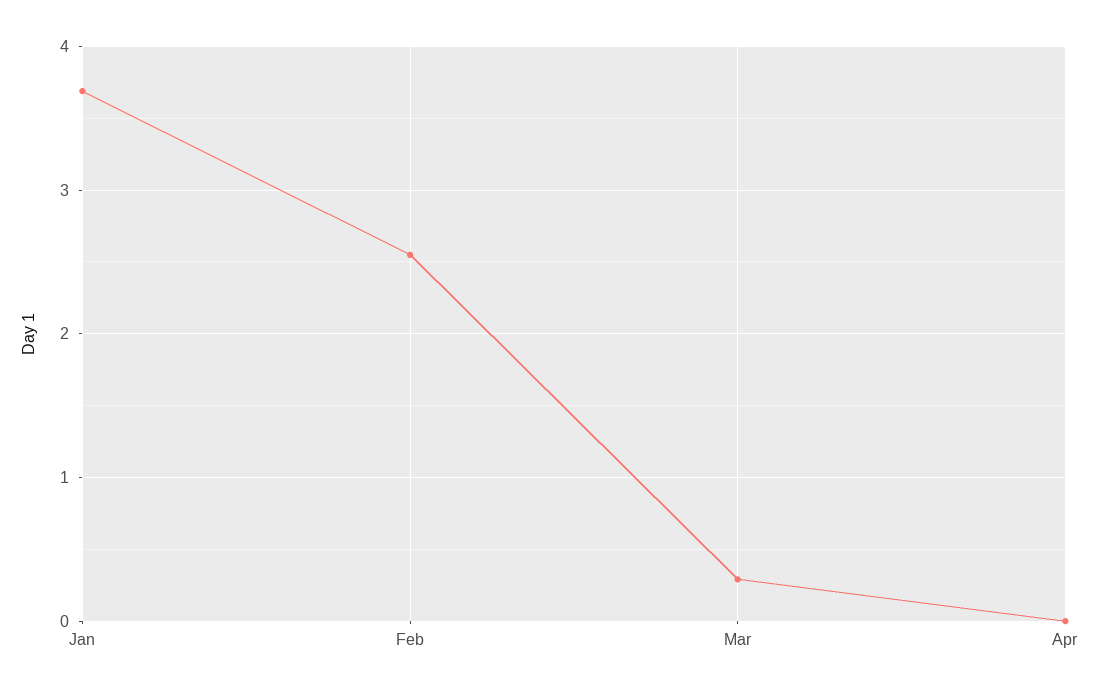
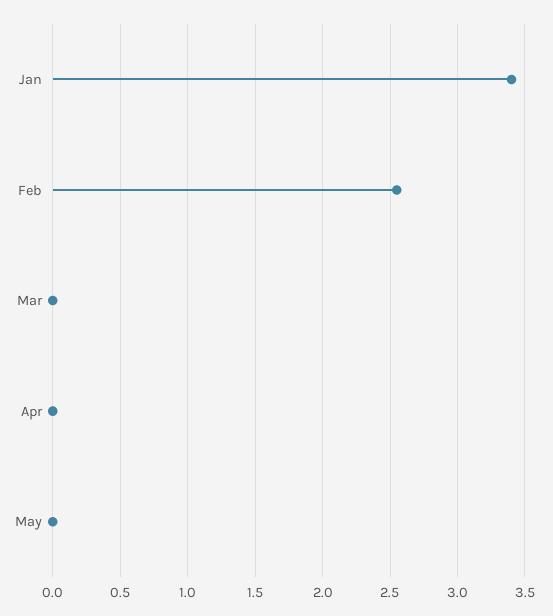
Jan: 3.7 -> 3.4
Mar: 0.3 -> 0
May: none -> 0

